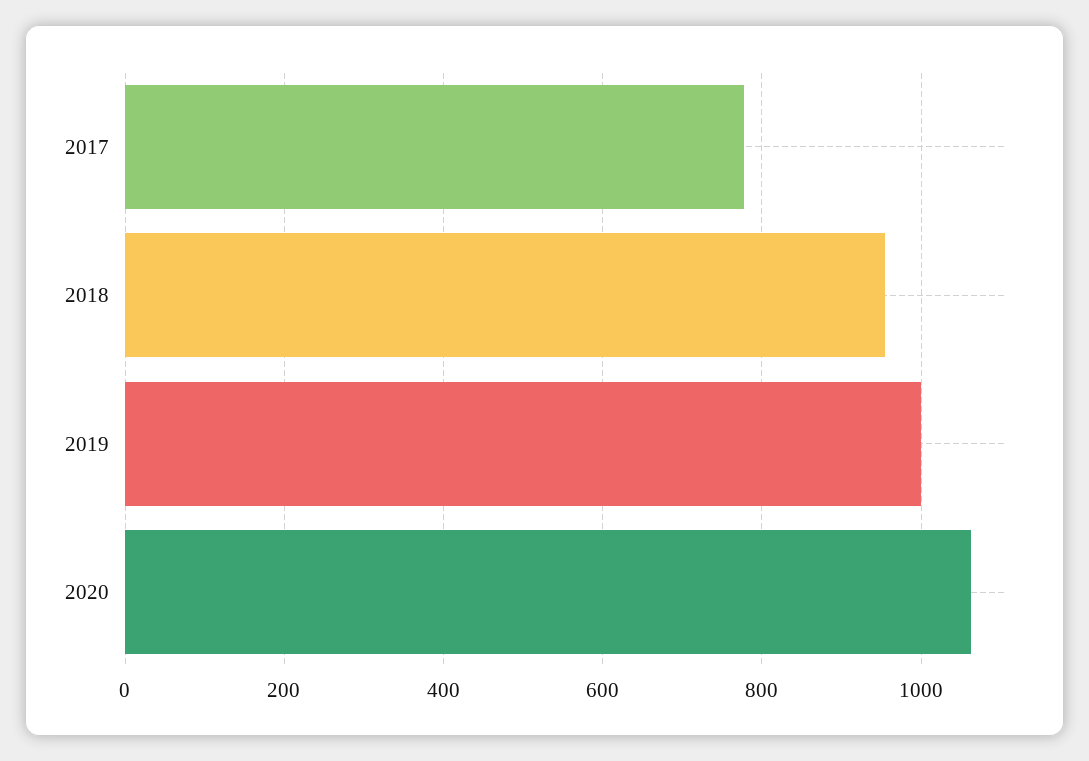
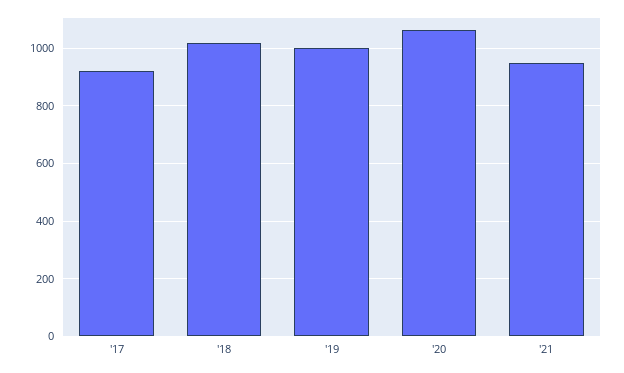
2017: 780 -> 925
2018: 960 -> 1025
'21: none -> 950

